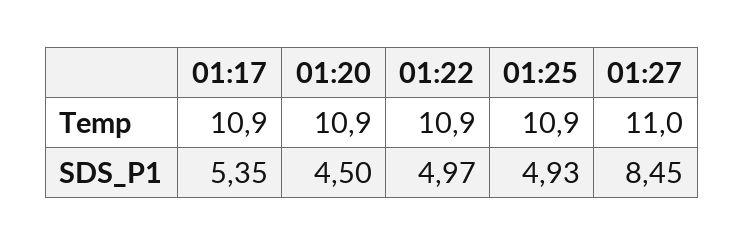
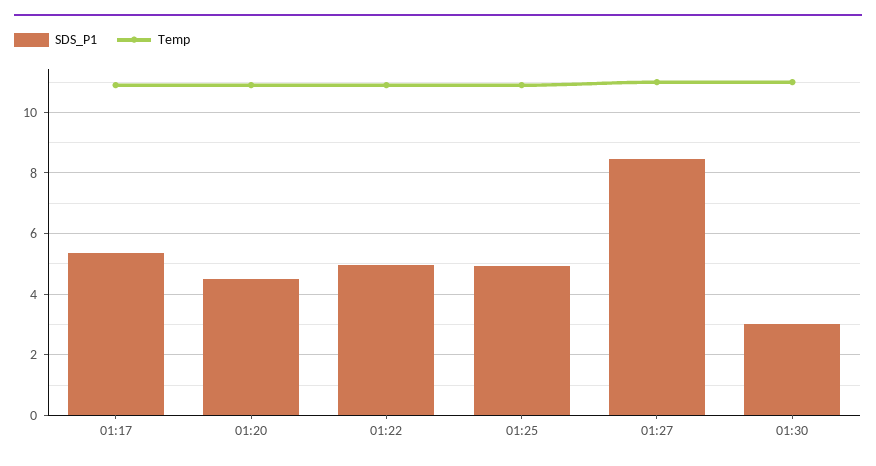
SDS_P1, 01:30: none -> 3
Temp, 01:30: none -> 11

